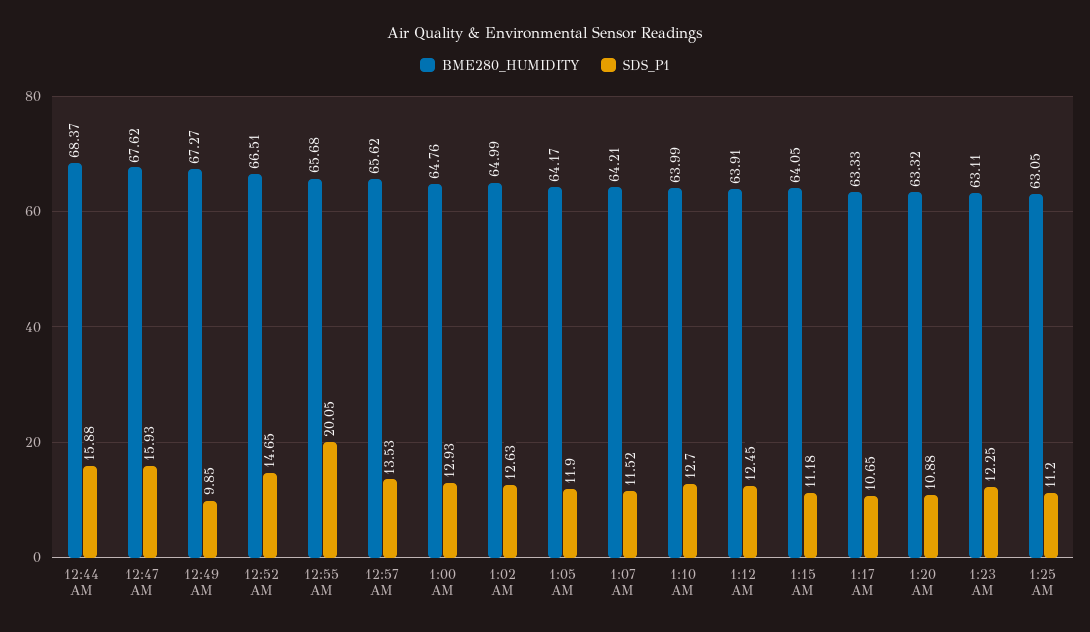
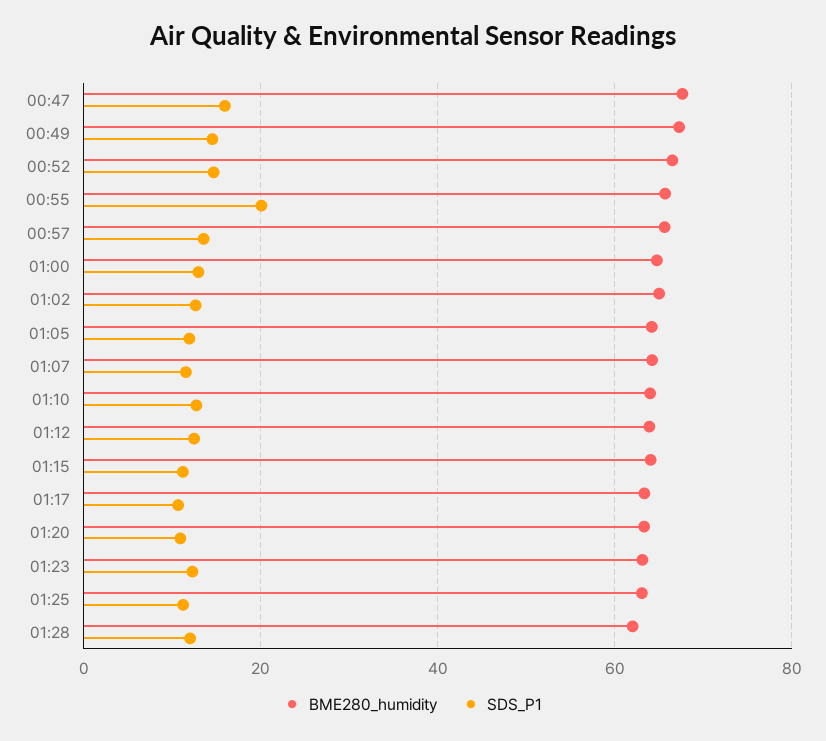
BME280_HUMIDITY, 12:44 AM: 68.37 -> none
SDS_P1, 12:44 AM: 15.88 -> none
SDS_P1, 12:49 AM: 9.85 -> 14
BME280_HUMIDITY, 01:28: none -> 62
SDS_P1, 01:28: none -> 12

